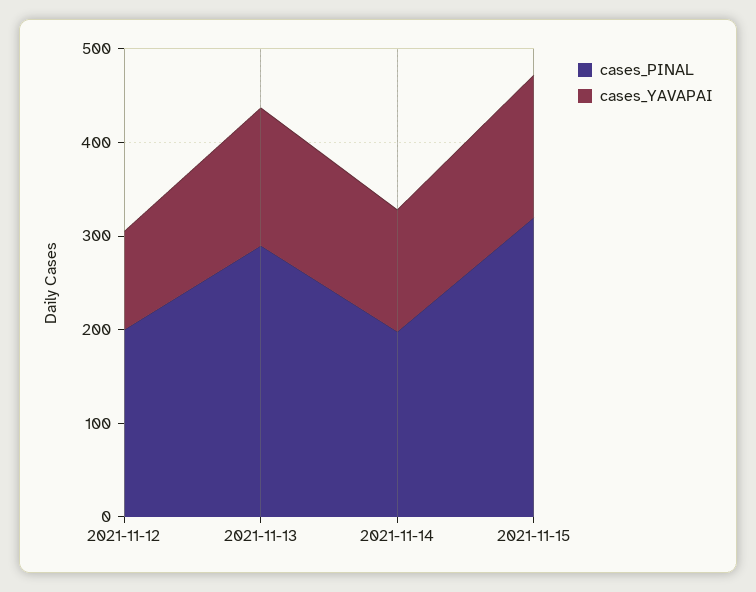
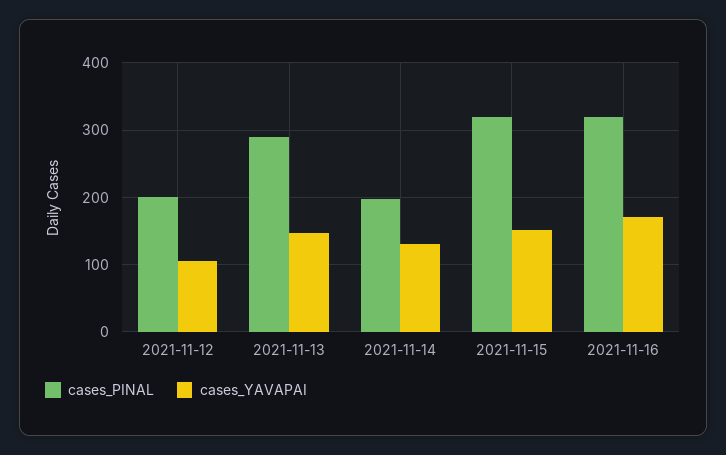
cases_PINAL, 2021-11-16: none -> 320
cases_YAVAPAI, 2021-11-16: none -> 170

